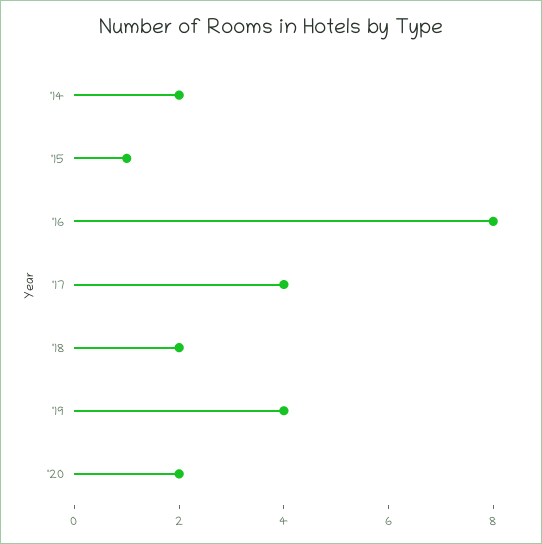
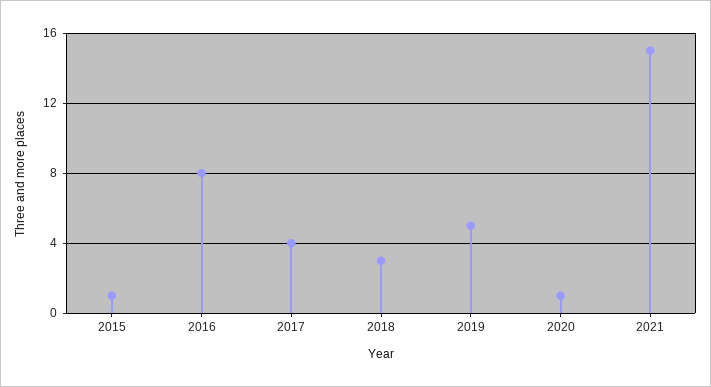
'14: 2 -> none
'18: 2 -> 3
'19: 4 -> 5
'20: 2 -> 1
2021: none -> 15

